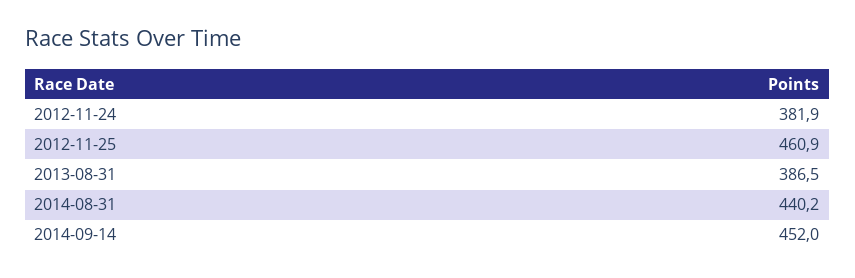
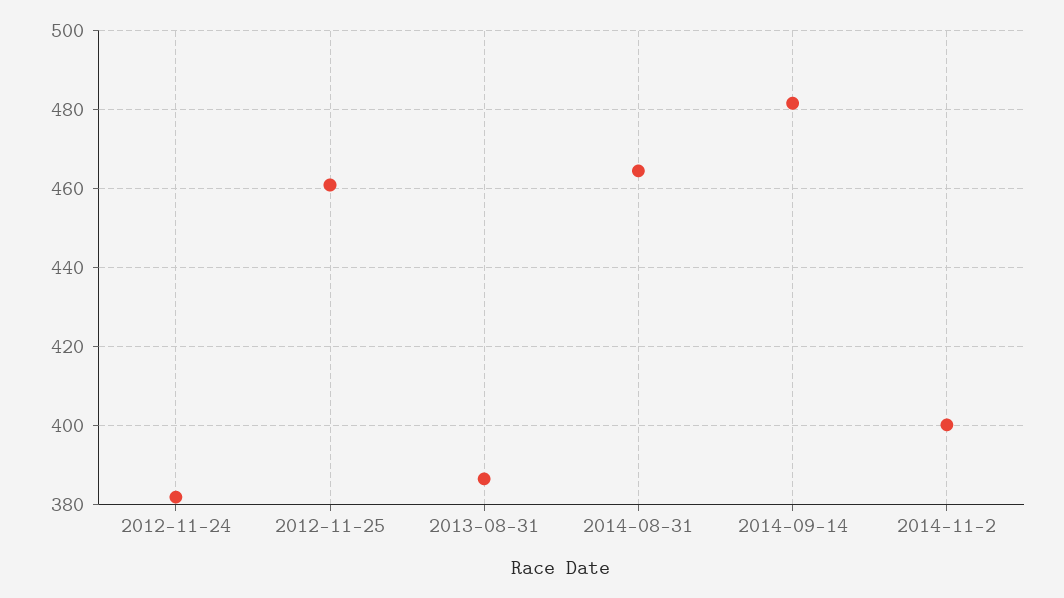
2014-08-31: 440.2 -> 464
2014-09-14: 452 -> 482
2014-11-2: none -> 400

